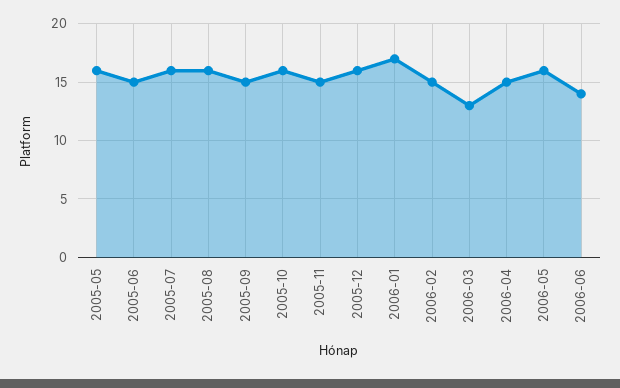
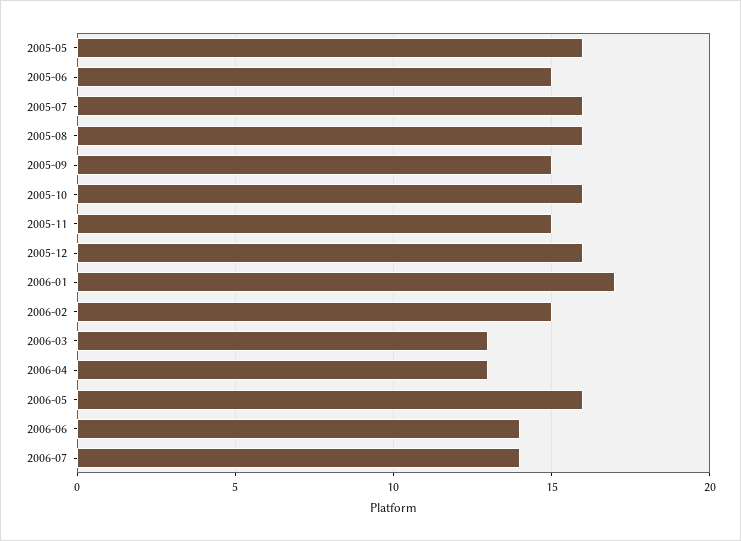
2006-04: 15 -> 13
2006-07: none -> 14

